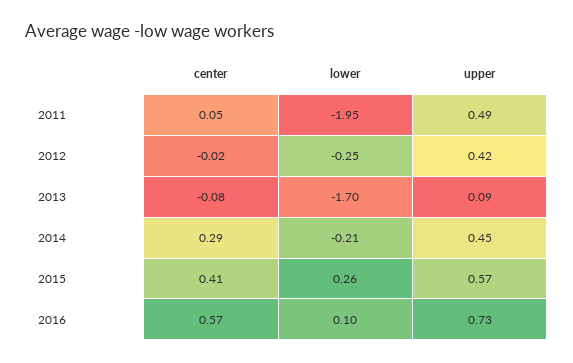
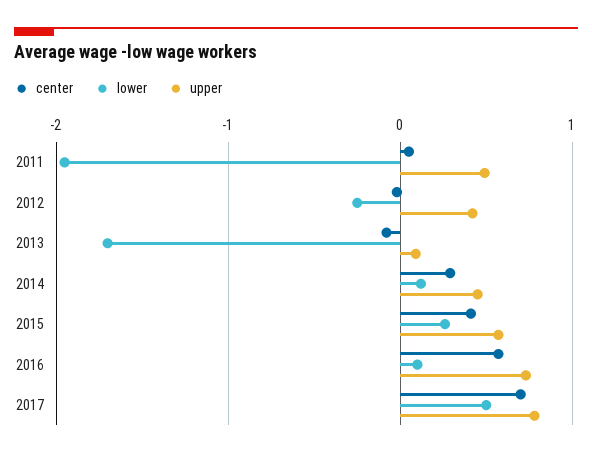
lower, 2014: -0.21 -> 0.1
center, 2017: none -> 0.7
lower, 2017: none -> 0.5
upper, 2017: none -> 0.8

